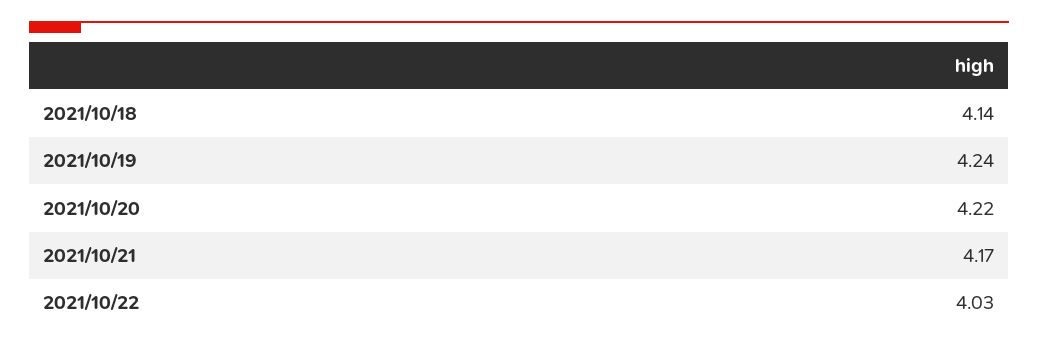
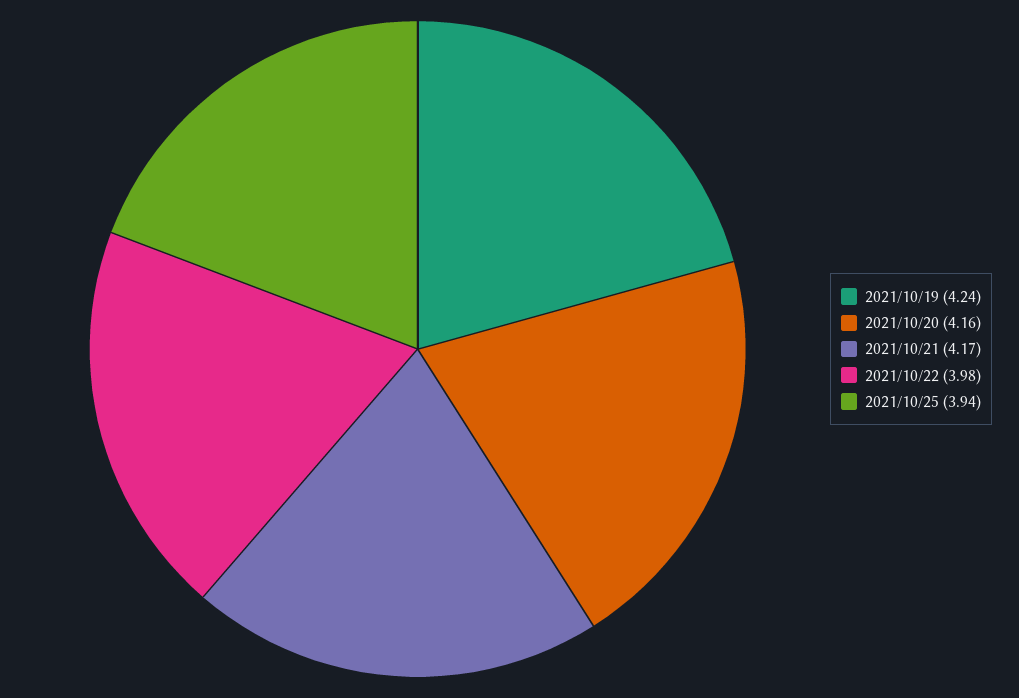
2021/10/18: 4.14 -> none
2021/10/20: 4.22 -> 4.16
2021/10/22: 4.03 -> 3.98
2021/10/25: none -> 3.94

